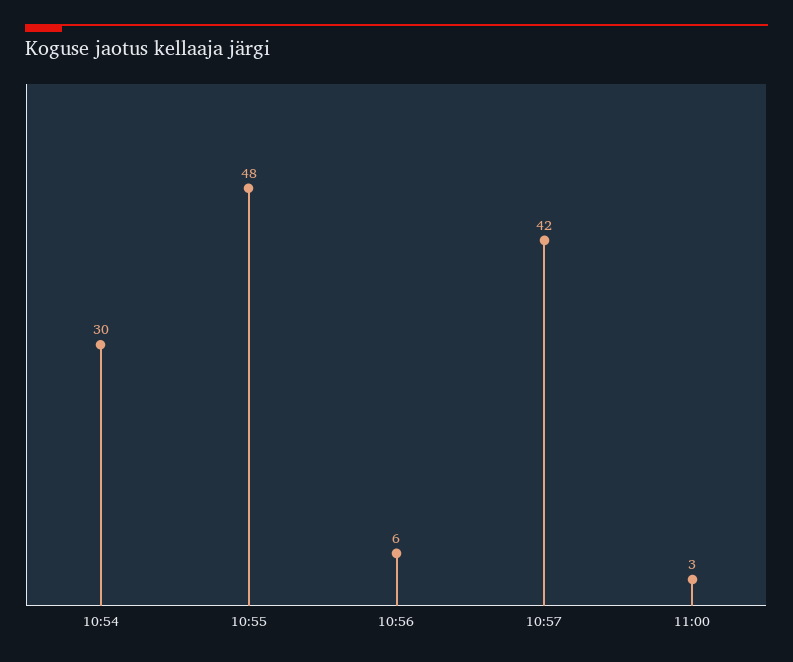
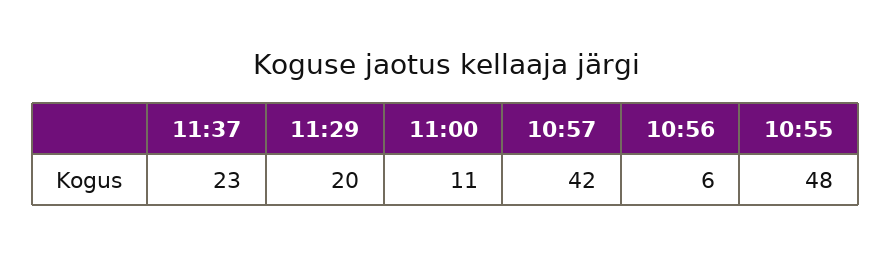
10:54: 30 -> none
11:00: 3 -> 11
11:37: none -> 23
11:29: none -> 20

